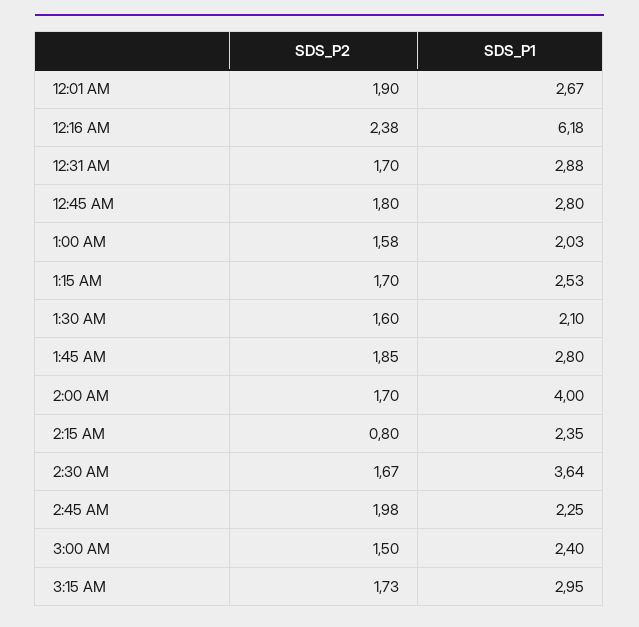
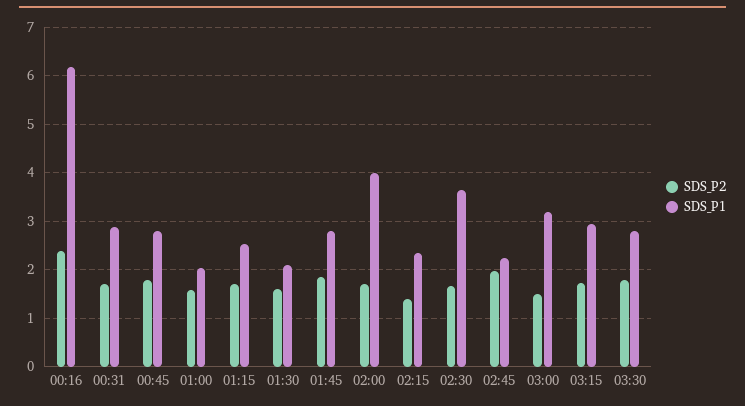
SDS_P2, 12:01 AM: 1.9 -> none
SDS_P1, 12:01 AM: 2.67 -> none
SDS_P2, 2:15 AM: 0.8 -> 1.4
SDS_P1, 3:00 AM: 2.4 -> 3.2
SDS_P2, 03:30: none -> 1.8
SDS_P1, 03:30: none -> 2.8

